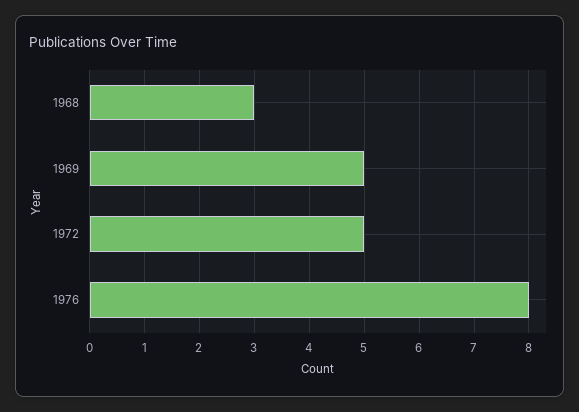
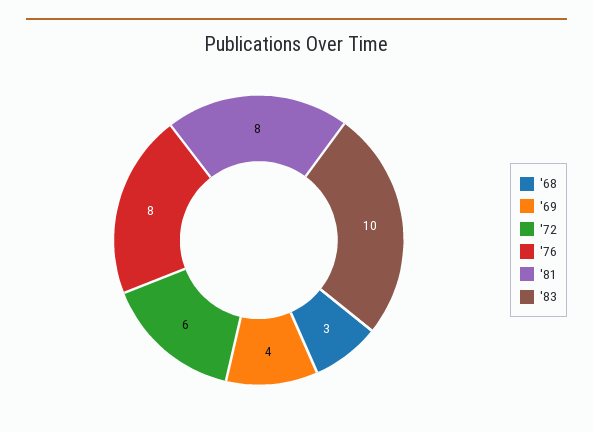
1969: 5 -> 4
1972: 5 -> 6
'81: none -> 8
'83: none -> 10

